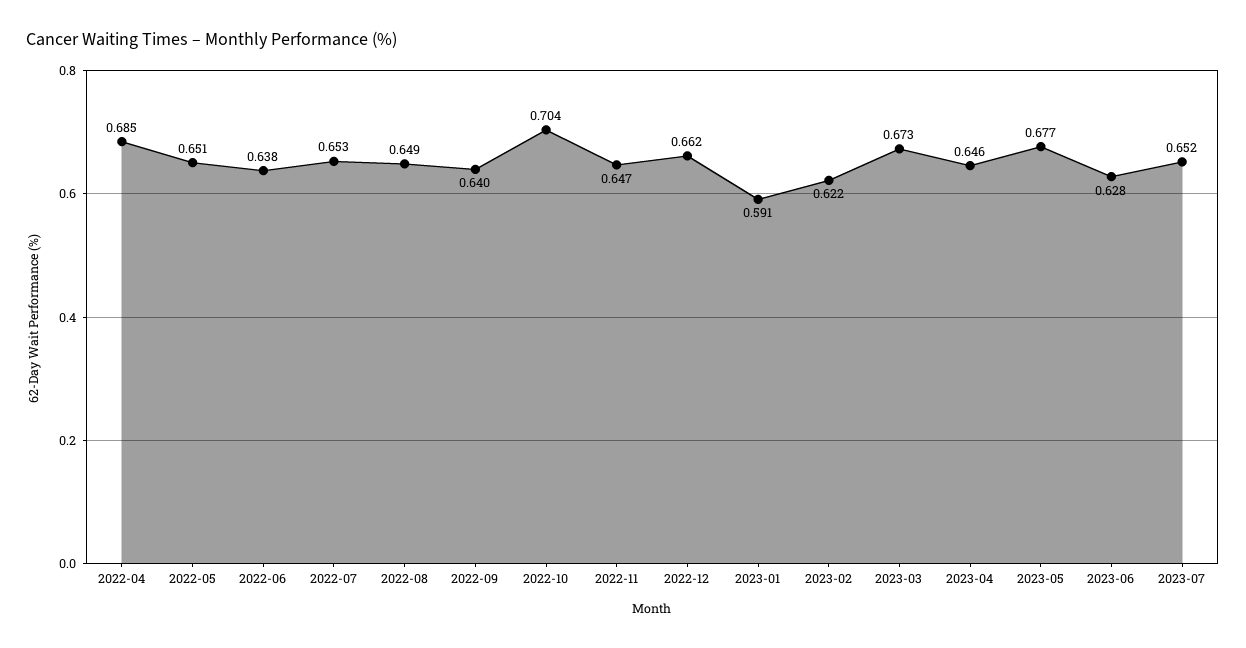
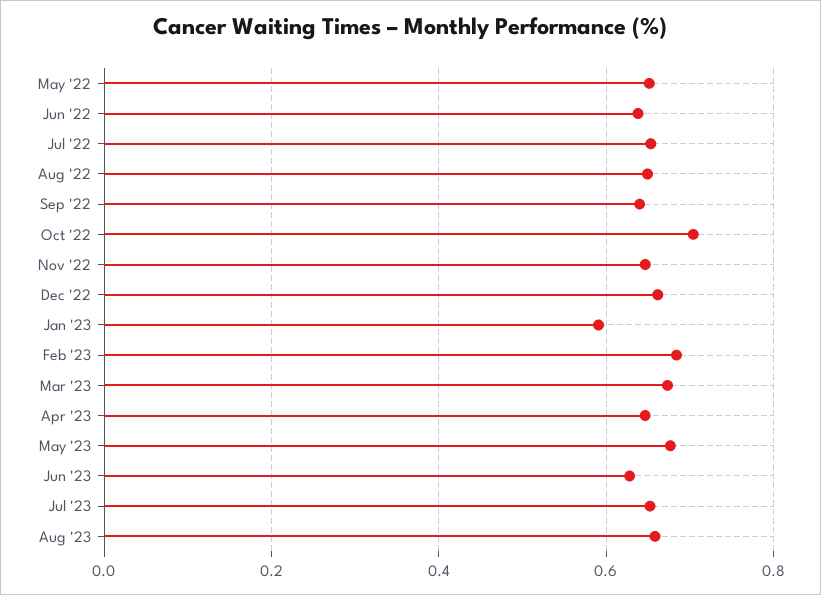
2022-04: 0.685 -> none
2023-02: 0.622 -> 0.68
Aug '23: none -> 0.66

